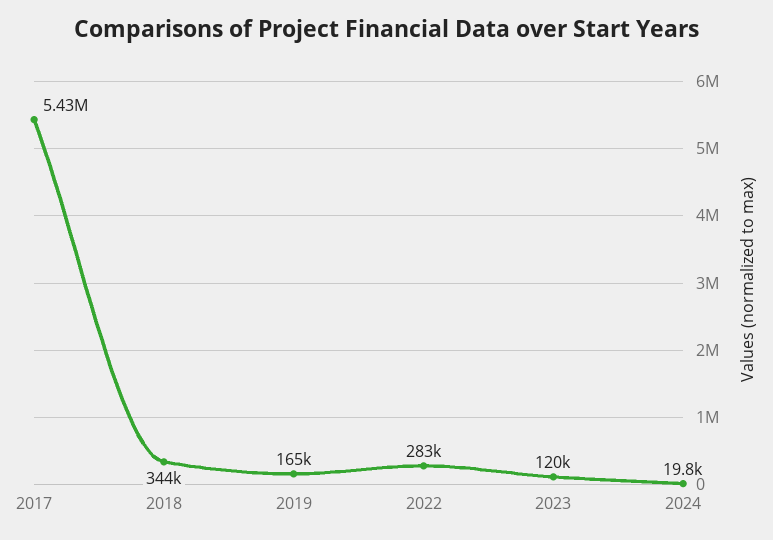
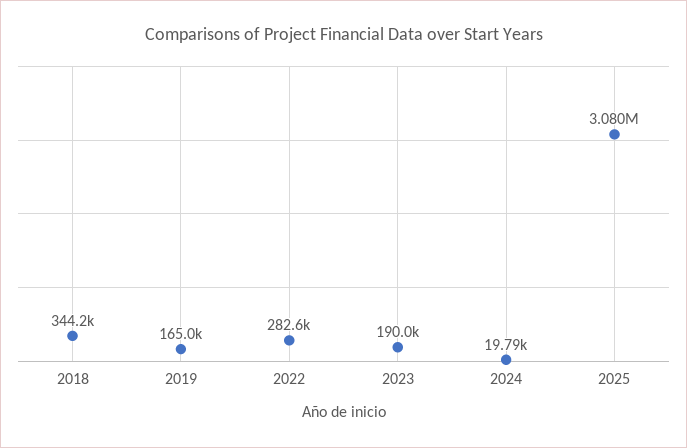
2017: 5430000 -> none
2023: 120000 -> 190000
2025: none -> 3080000

